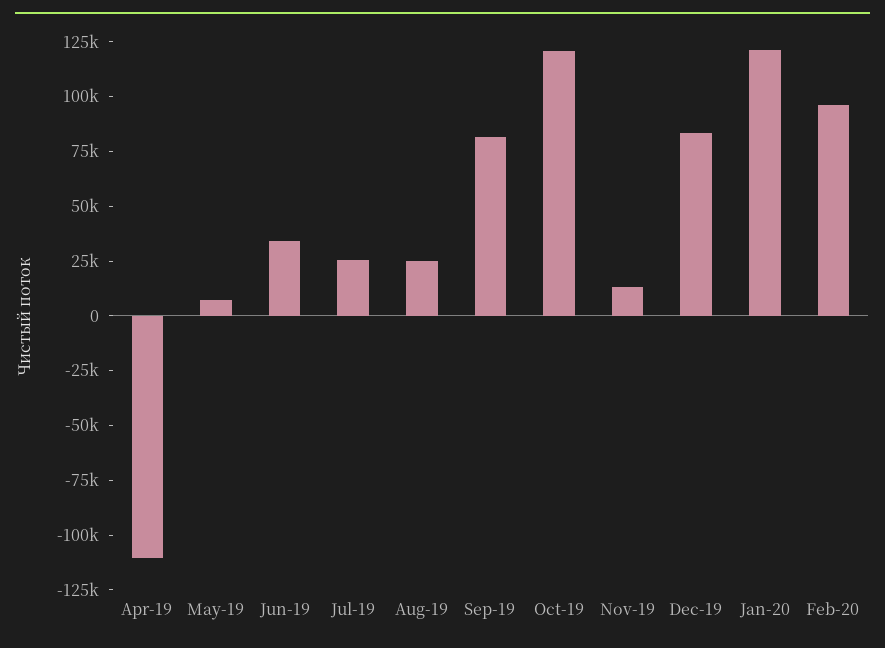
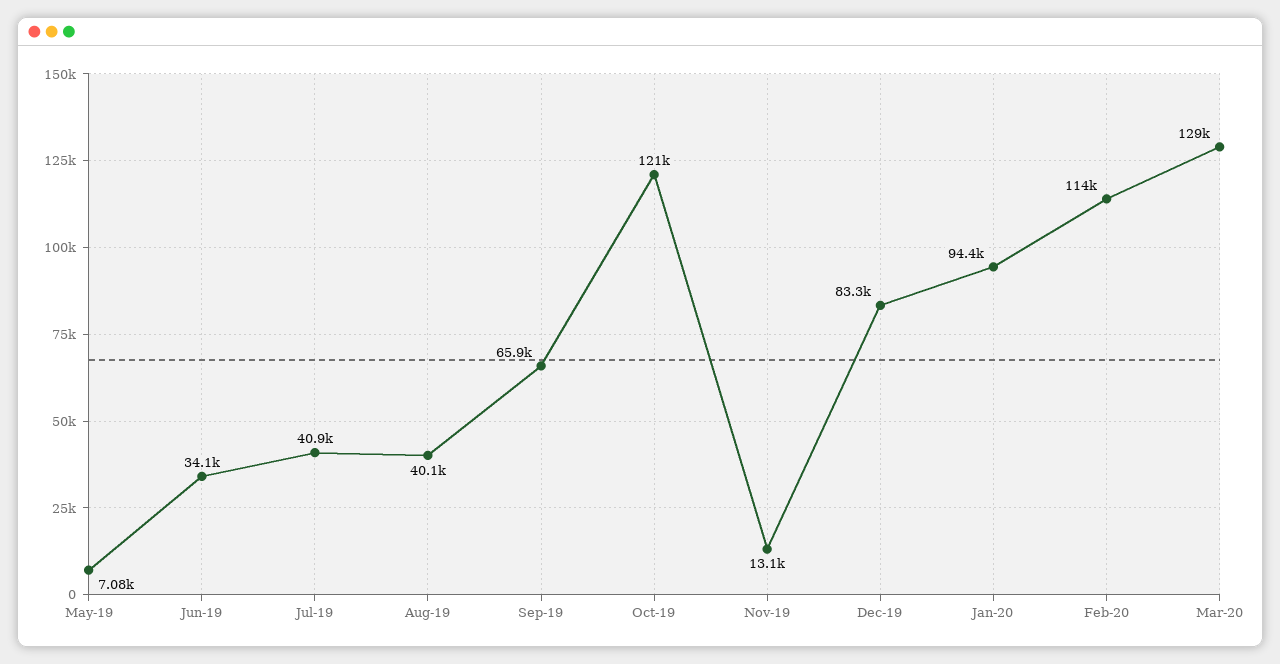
Apr-19: -110000 -> none
Jul-19: 25000 -> 40900
Aug-19: 25000 -> 40100
Sep-19: 80000 -> 65900
Jan-20: 120000 -> 94400
Feb-20: 95000 -> 114000
Mar-20: none -> 129000

